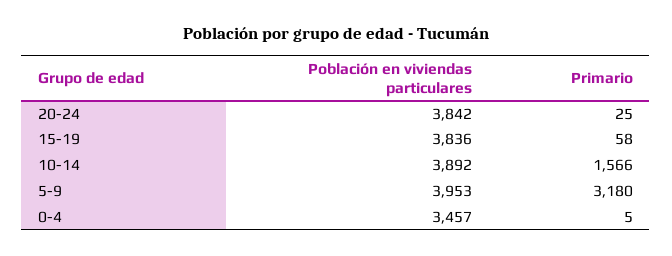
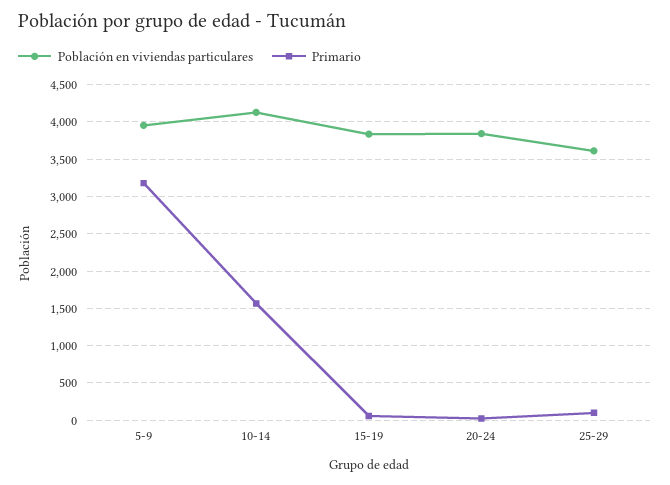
Población en viviendas particulares, 10-14: 3892 -> 4100
Población en viviendas particulares, 0-4: 3457 -> none
Primario, 0-4: 5 -> none
Población en viviendas particulares, 25-29: none -> 3600
Primario, 25-29: none -> 100

